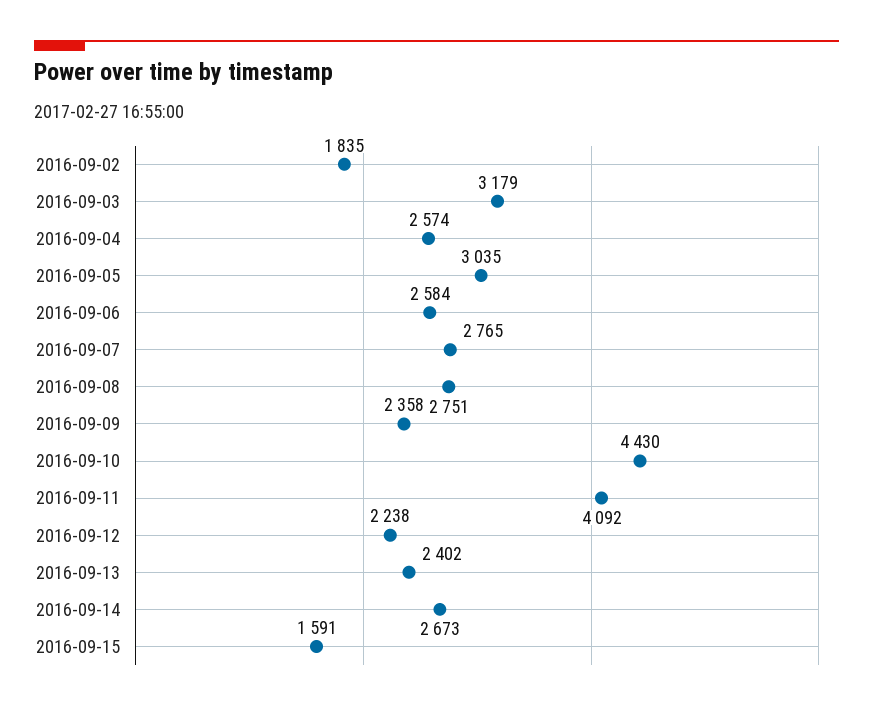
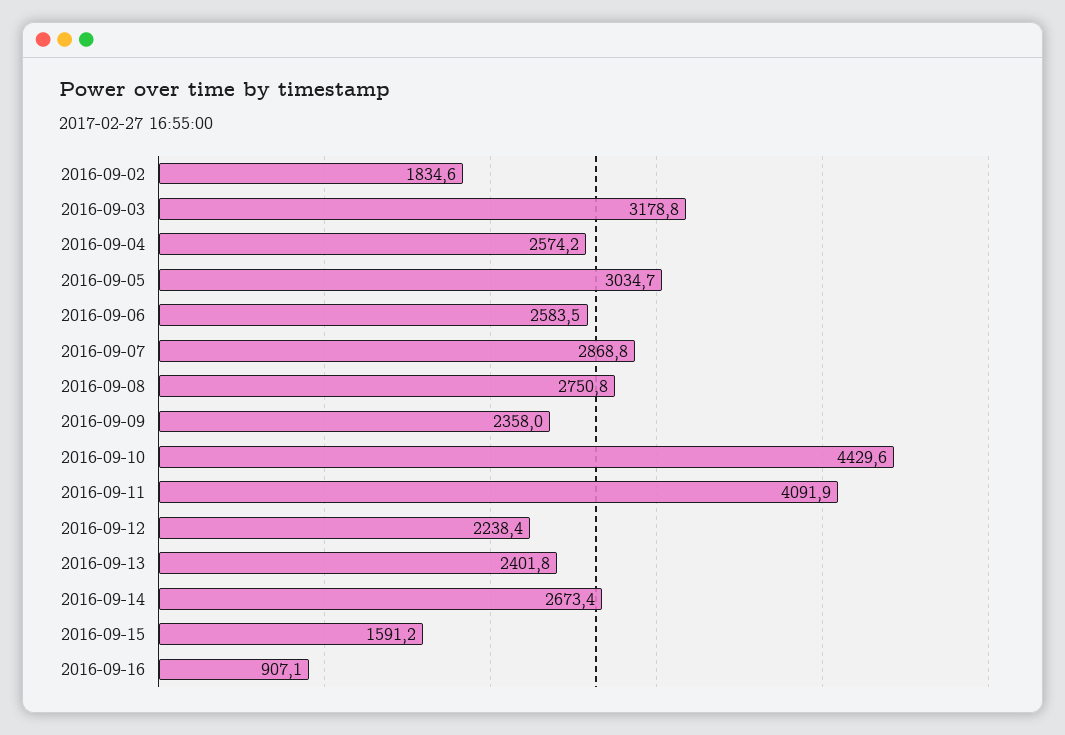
2016-09-07: 2765 -> 2868.8
2016-09-16: none -> 907.1

